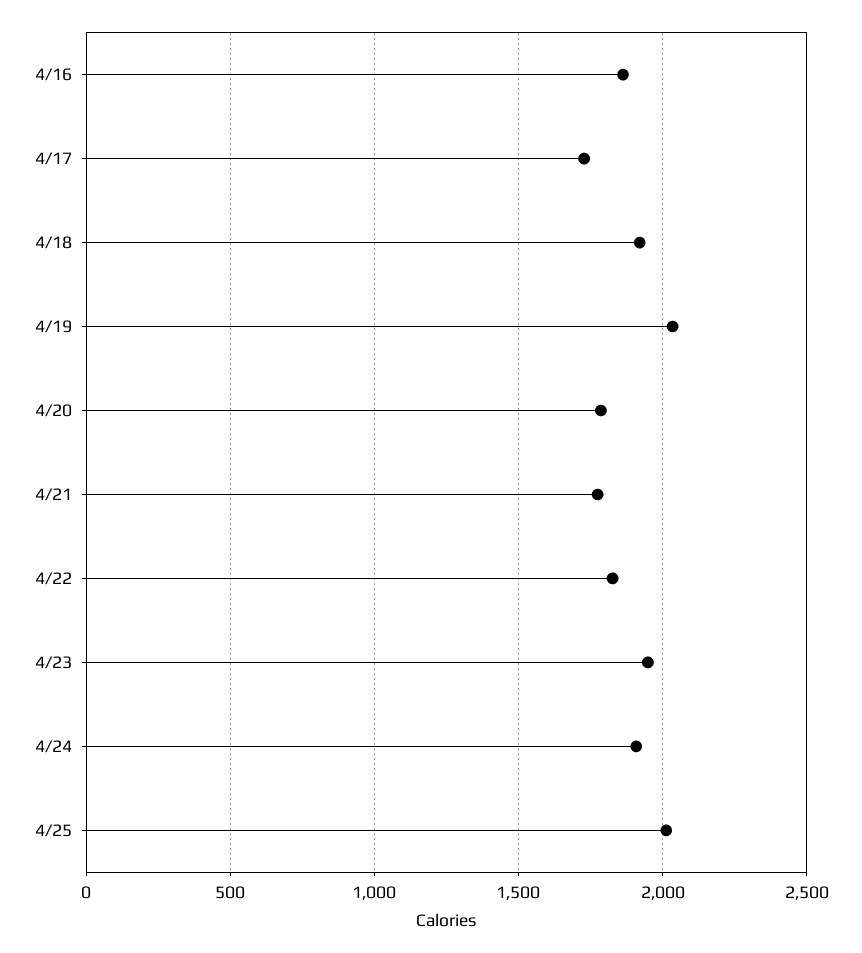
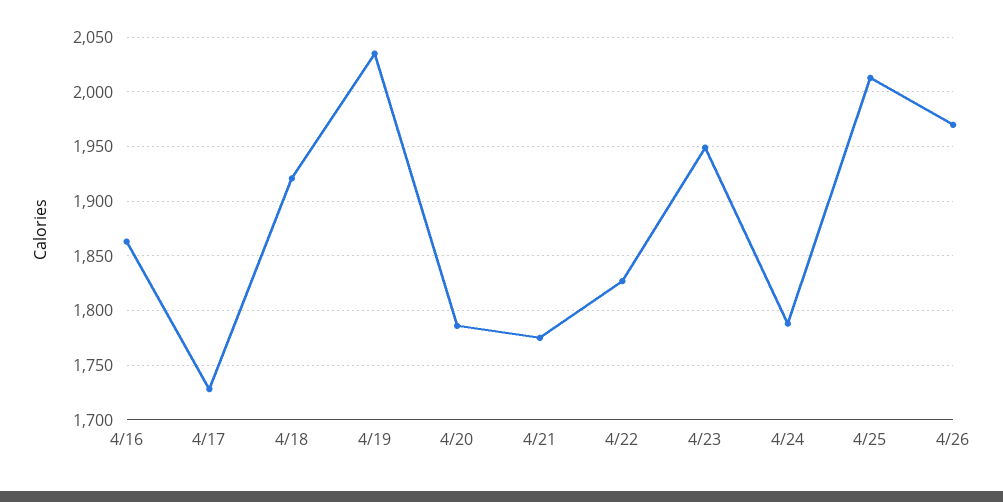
4/24: 1900 -> 1790
4/26: none -> 1970

